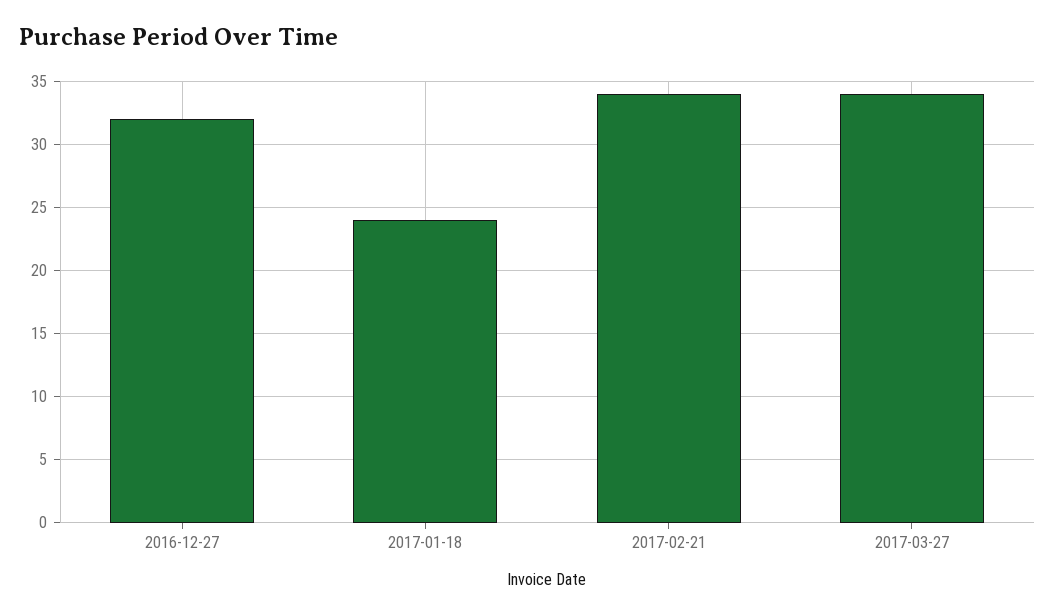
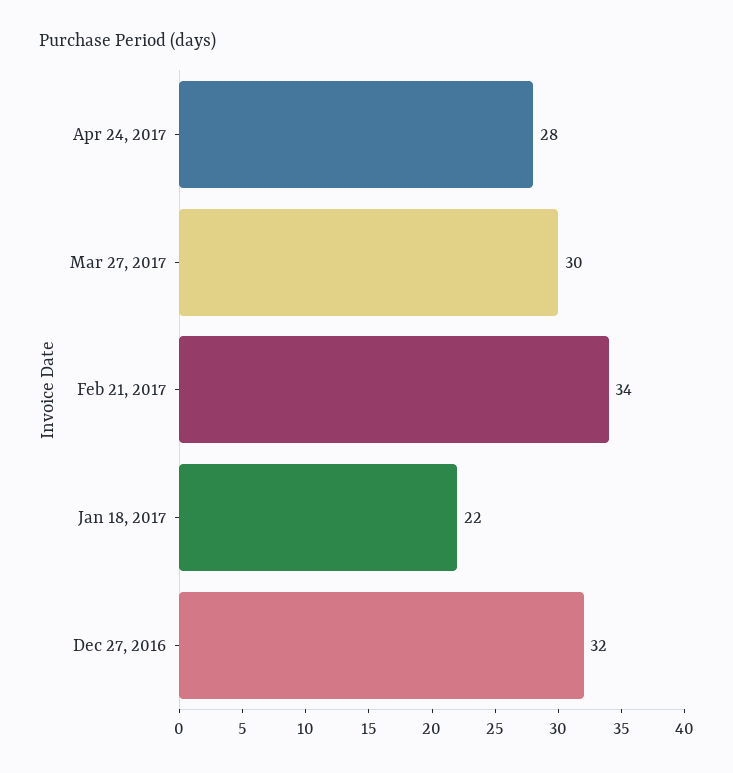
2017-01-18: 24 -> 22
2017-03-27: 34 -> 30
Apr 24, 2017: none -> 28

